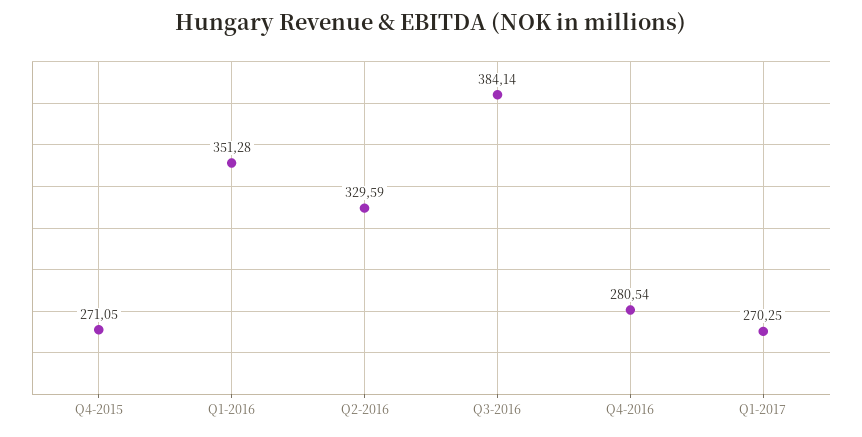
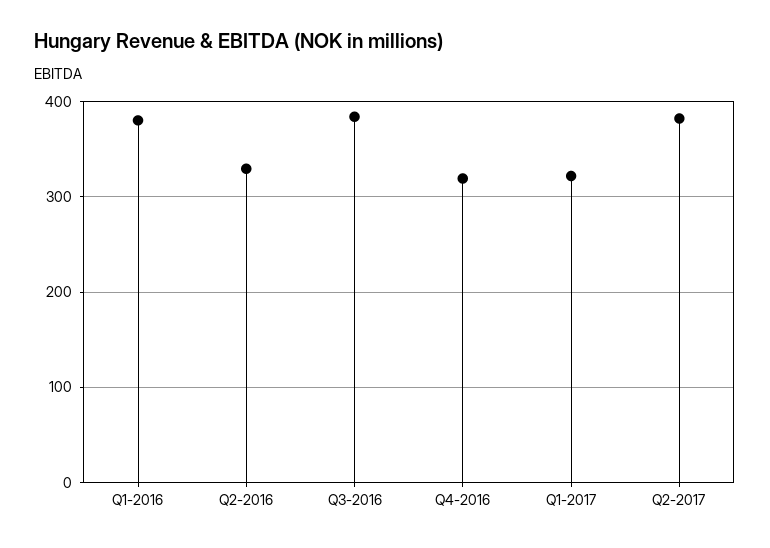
Q4-2015: 271.05 -> none
Q1-2016: 351.28 -> 380
Q4-2016: 280.54 -> 320
Q1-2017: 270.25 -> 320
Q2-2017: none -> 380

